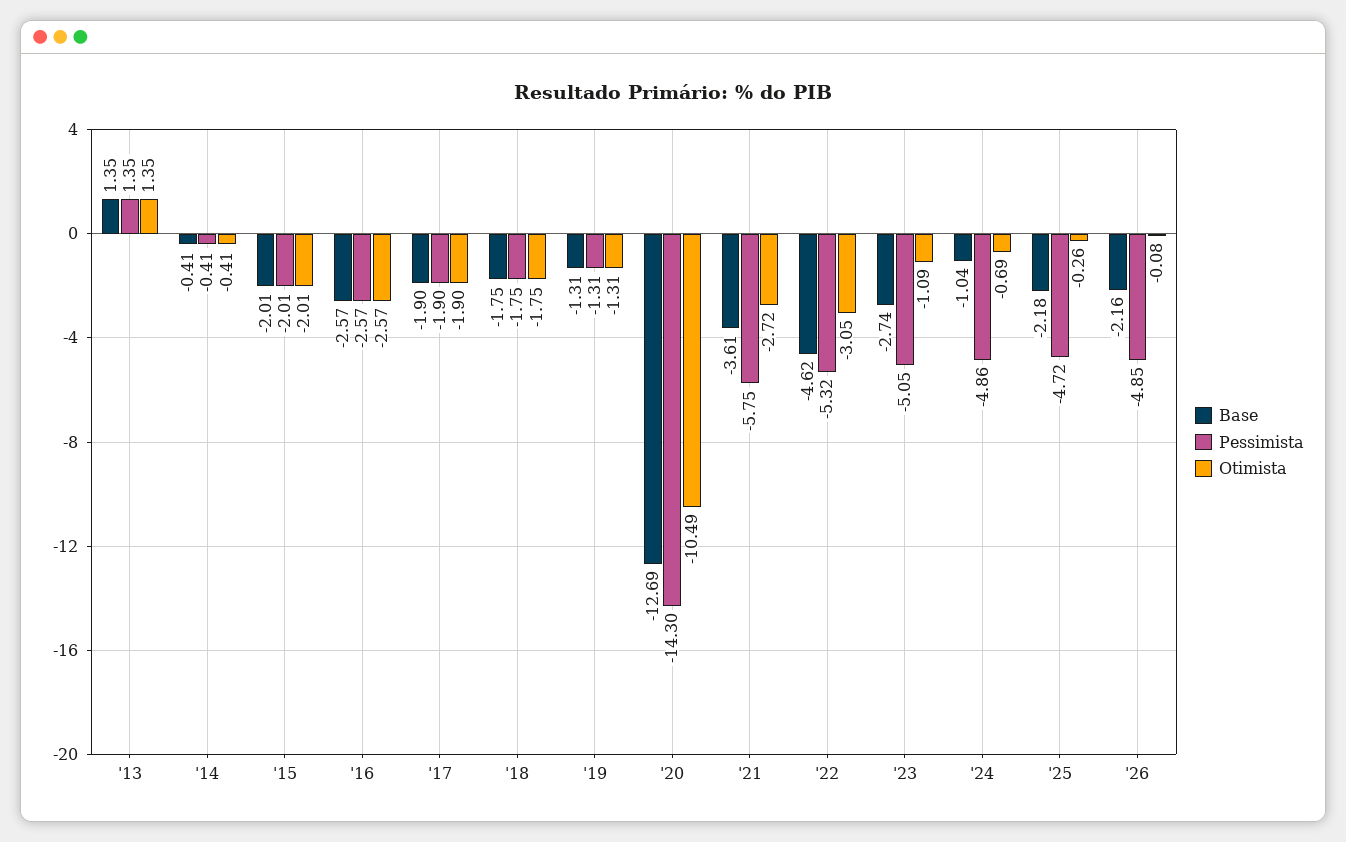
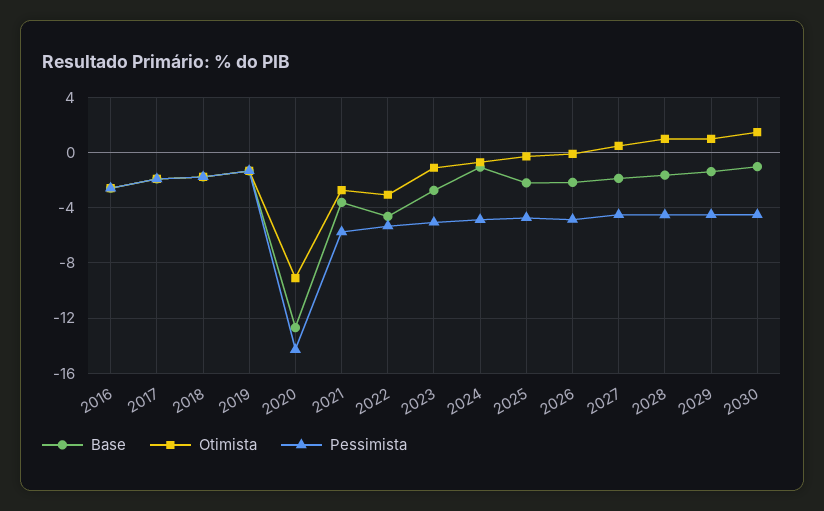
Base, '13: 1.35 -> none
Pessimista, '13: 1.35 -> none
Otimista, '13: 1.35 -> none
Base, '14: -0.41 -> none
Pessimista, '14: -0.41 -> none
Otimista, '14: -0.41 -> none
Base, '15: -2.01 -> none
Pessimista, '15: -2.01 -> none
Otimista, '15: -2.01 -> none
Otimista, '20: -10.49 -> -9
Base, 2027: none -> -2
Otimista, 2027: none -> 0.5
Pessimista, 2027: none -> -4.5
Base, 2028: none -> -1.5
Otimista, 2028: none -> 1
Pessimista, 2028: none -> -4.5
Base, 2029: none -> -1.5
Otimista, 2029: none -> 1
Pessimista, 2029: none -> -4.5
Base, 2030: none -> -1
Otimista, 2030: none -> 1.5
Pessimista, 2030: none -> -4.5

